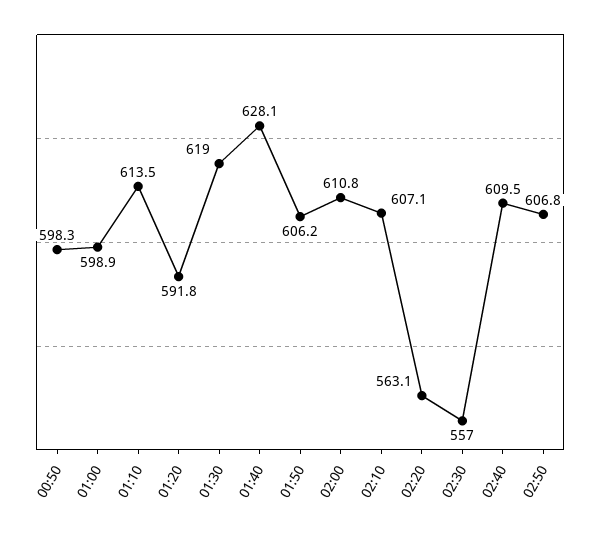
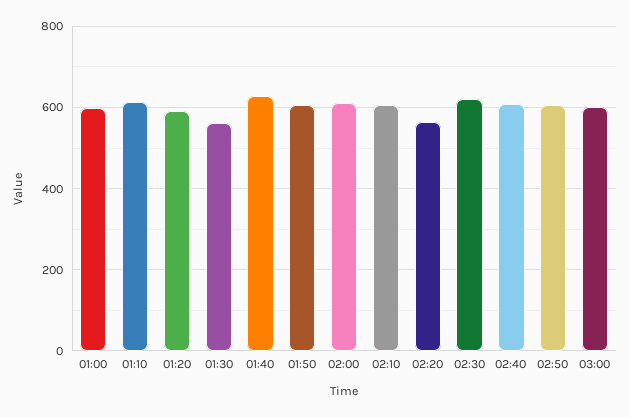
00:50: 598.3 -> none
01:30: 619 -> 560
02:30: 557 -> 620
03:00: none -> 600

